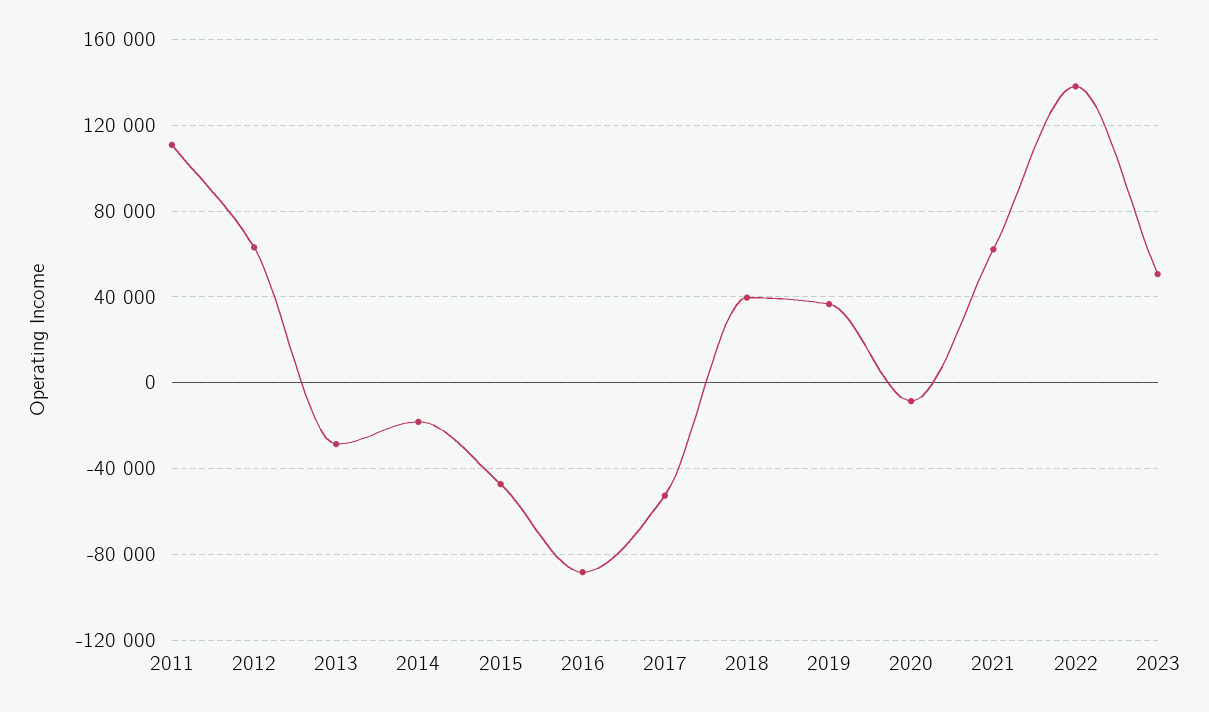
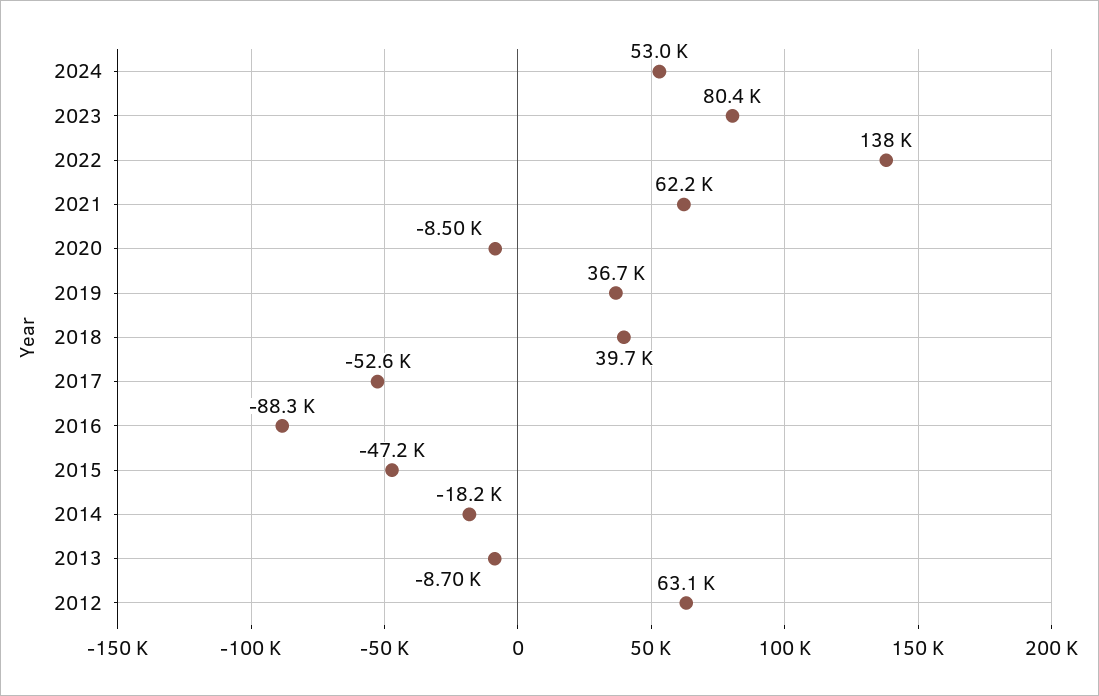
2011: 110000 -> none
2013: -30000 -> -8700
2023: 50000 -> 80400
2024: none -> 53000

